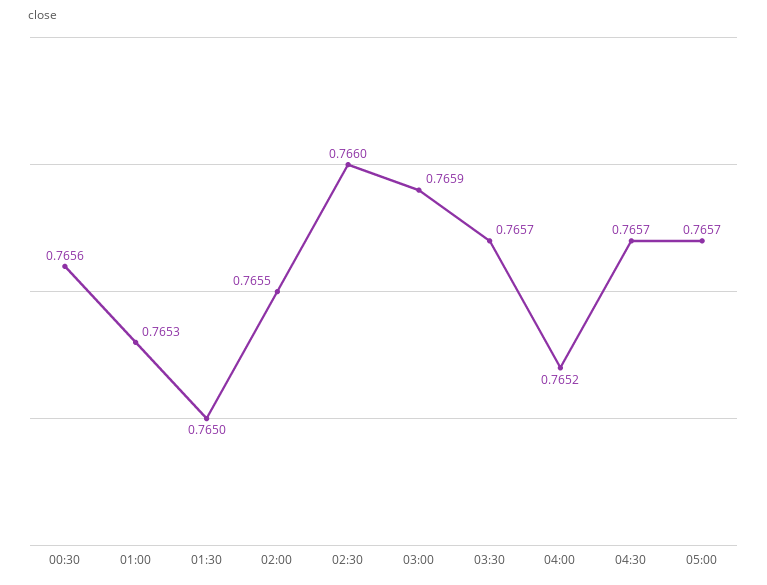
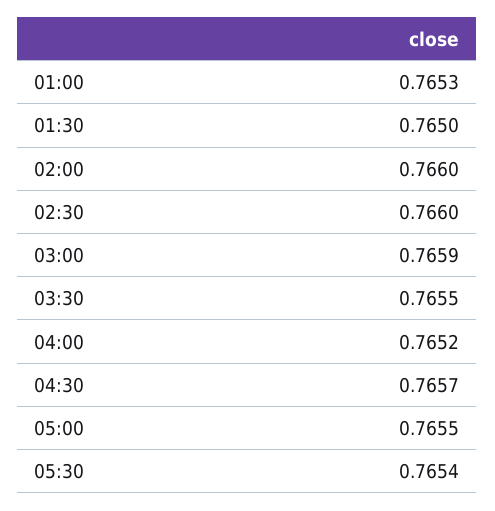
00:30: 0.7656 -> none
02:00: 0.7655 -> 0.766
03:30: 0.7657 -> 0.7655
05:00: 0.7657 -> 0.7655
05:30: none -> 0.7654

